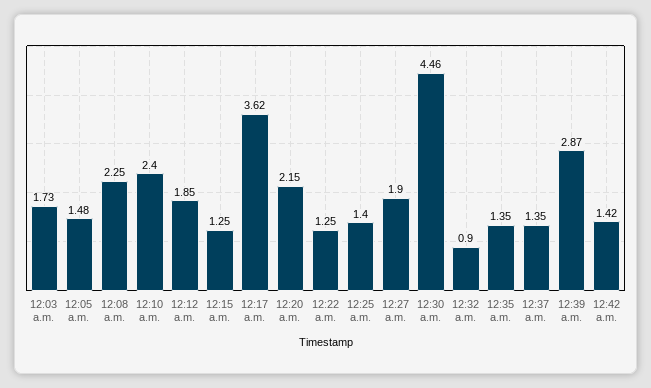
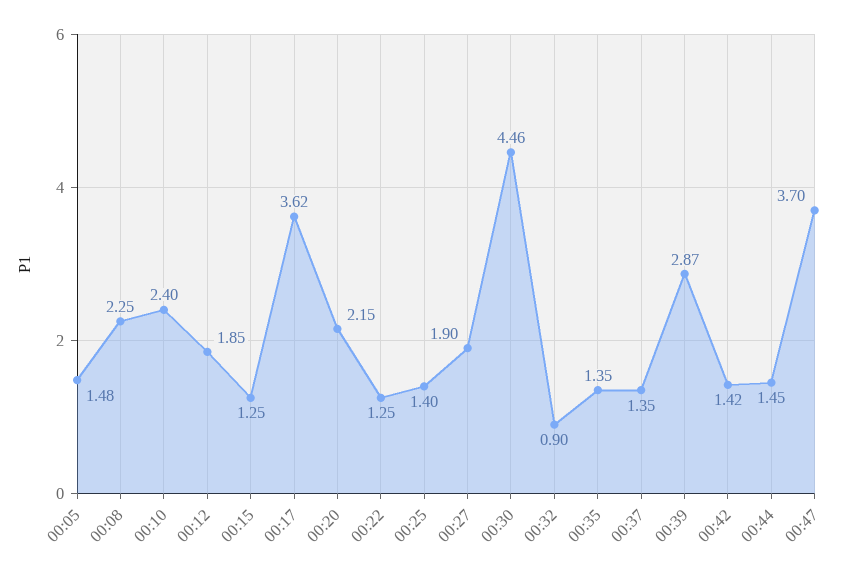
12:03 a.m.: 1.73 -> none
00:44: none -> 1.45
00:47: none -> 3.7

